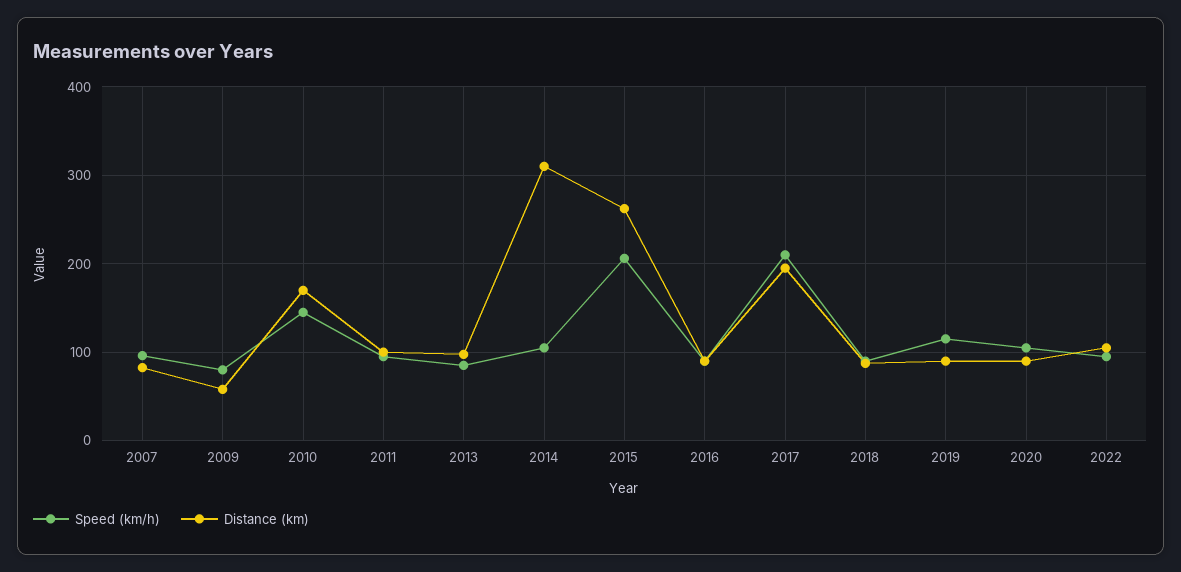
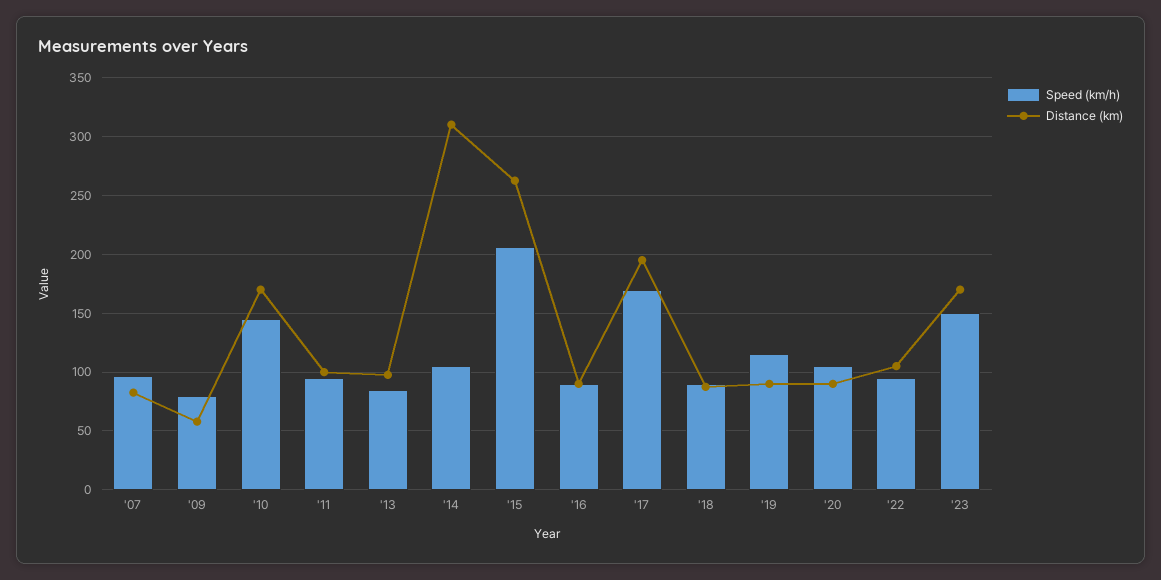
Speed (km/h), 2017: 210 -> 170
Speed (km/h), '23: none -> 150
Distance (km), '23: none -> 170

